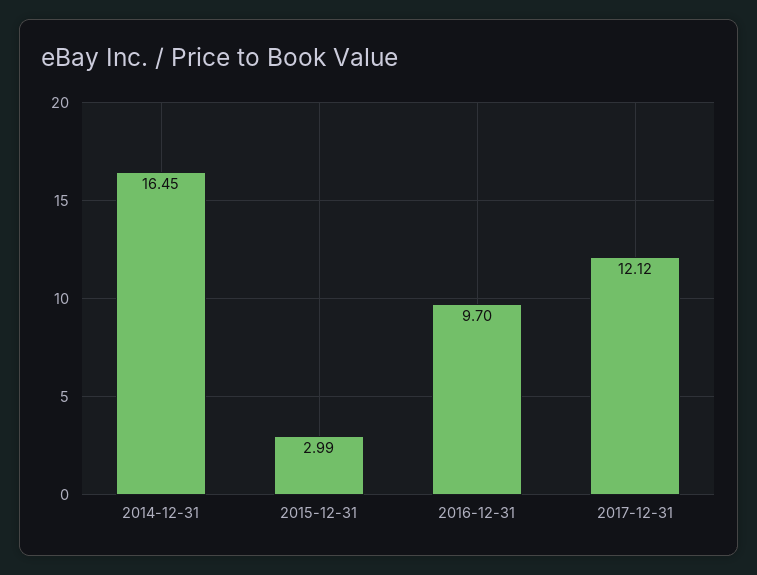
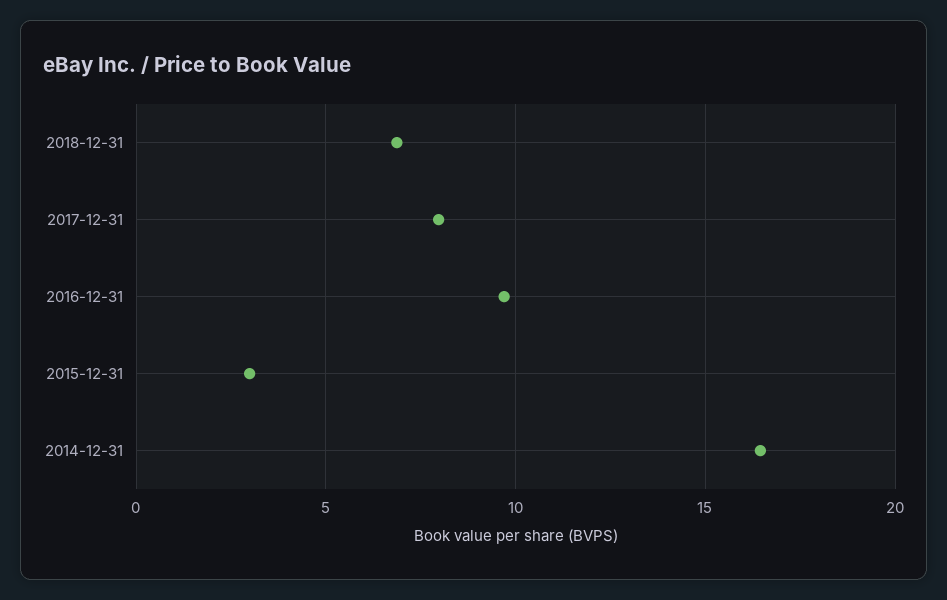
2017-12-31: 12.12 -> 8
2018-12-31: none -> 7

